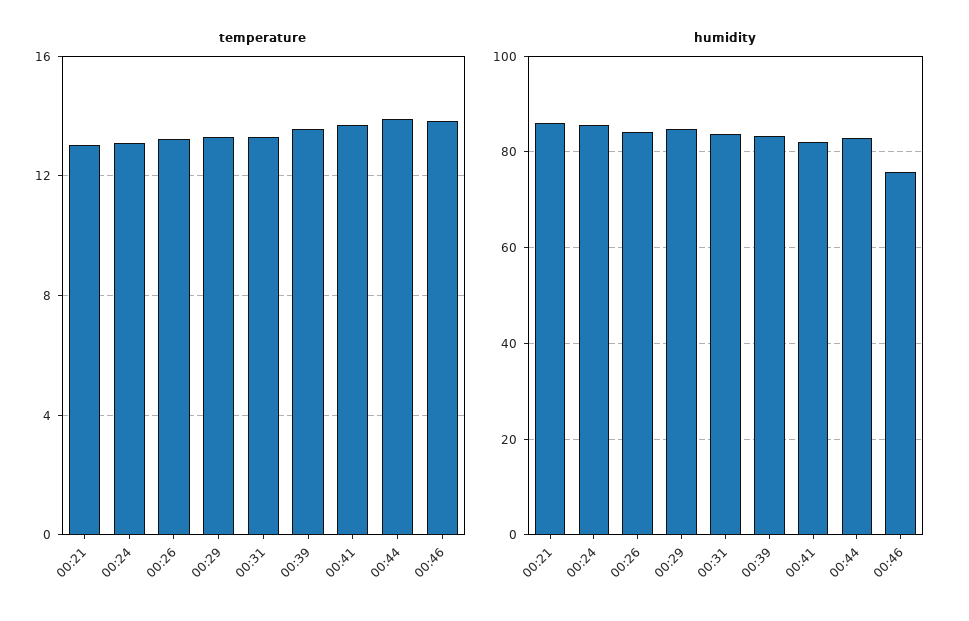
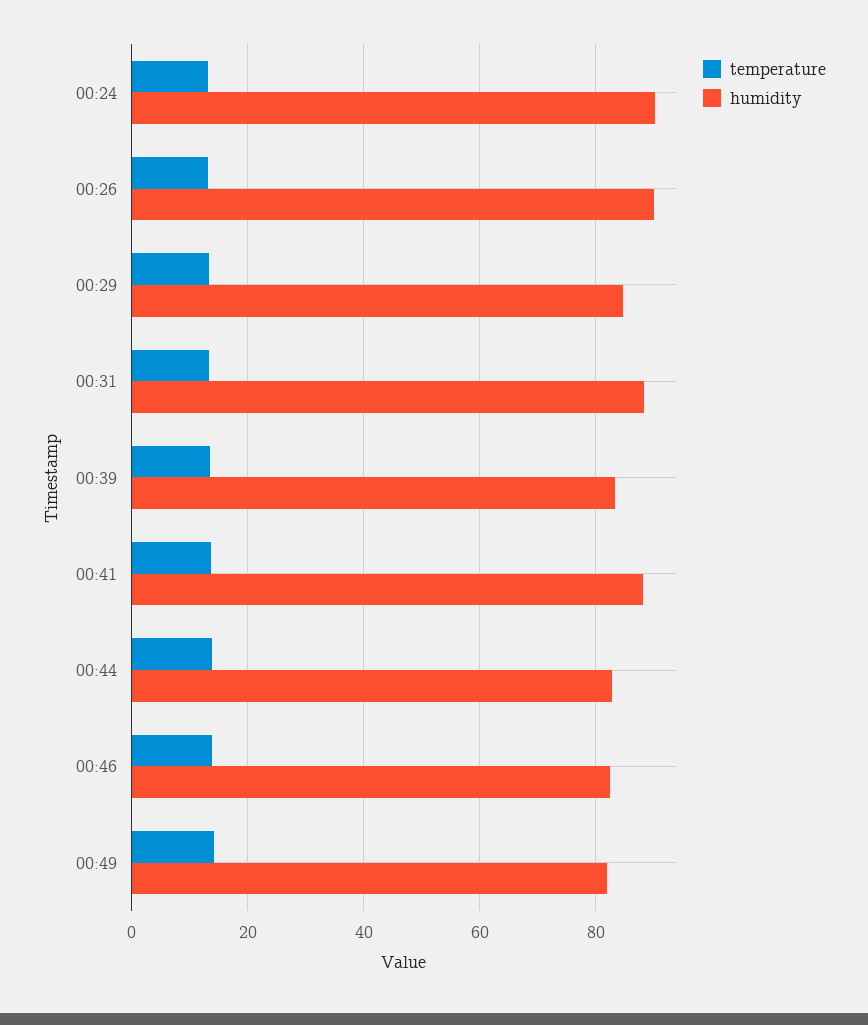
temperature, 00:21: 13 -> none
humidity, 00:21: 86 -> none
humidity, 00:24: 86 -> 90
humidity, 00:26: 84 -> 90
humidity, 00:31: 84 -> 88
humidity, 00:41: 82 -> 88
humidity, 00:46: 76 -> 82
temperature, 00:49: none -> 14
humidity, 00:49: none -> 82

